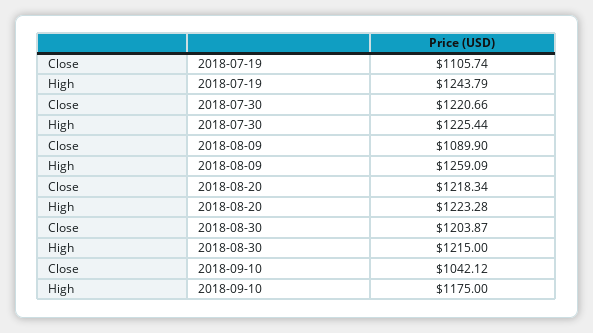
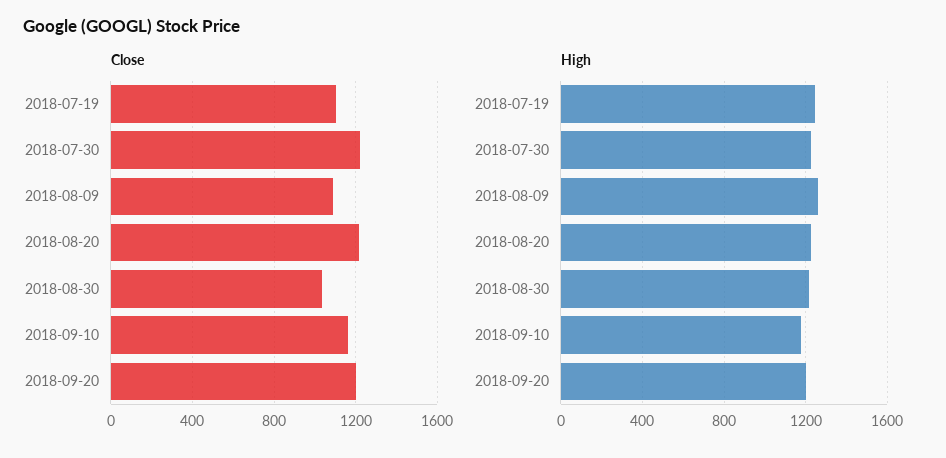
Close, 2018-08-30: 1203.87 -> 1050
Close, 2018-09-10: 1042.12 -> 1150
Close, 2018-09-20: none -> 1200
High, 2018-09-20: none -> 1200

